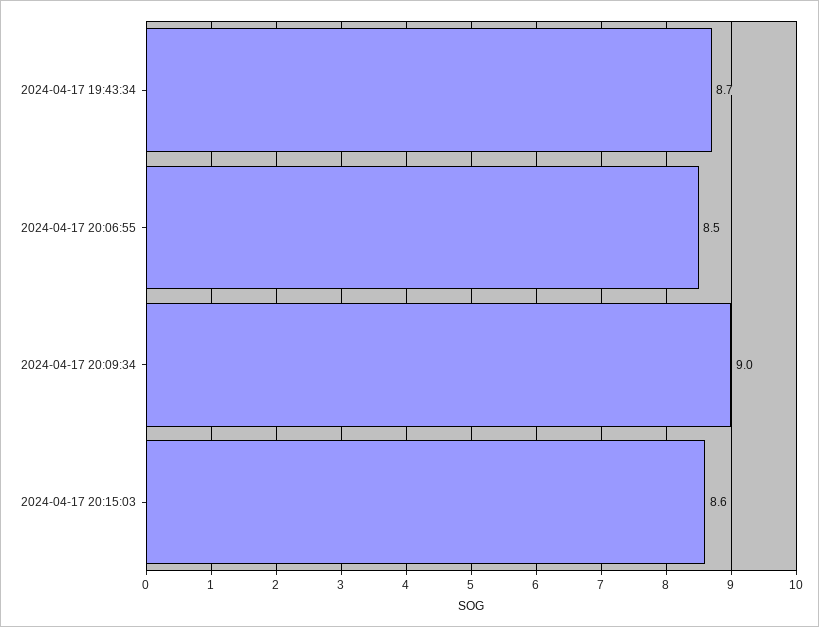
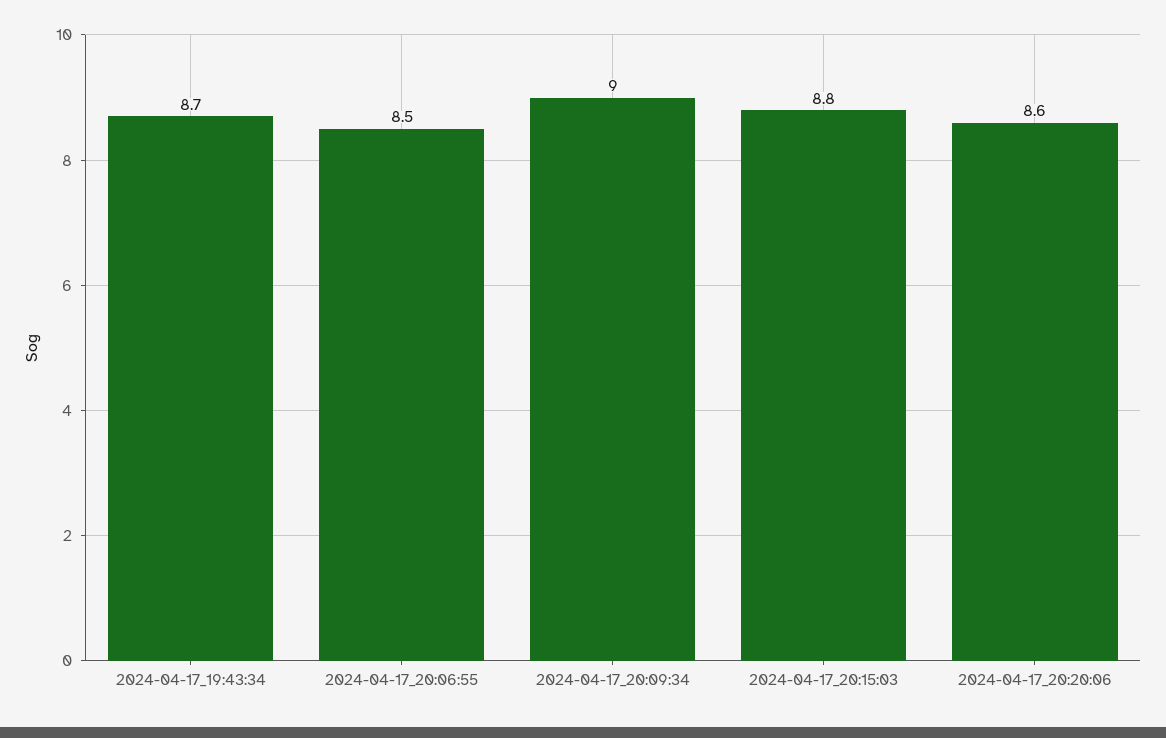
2024-04-17 20:15:03: 8.6 -> 8.8
2024-04-17_20:20:06: none -> 8.6

